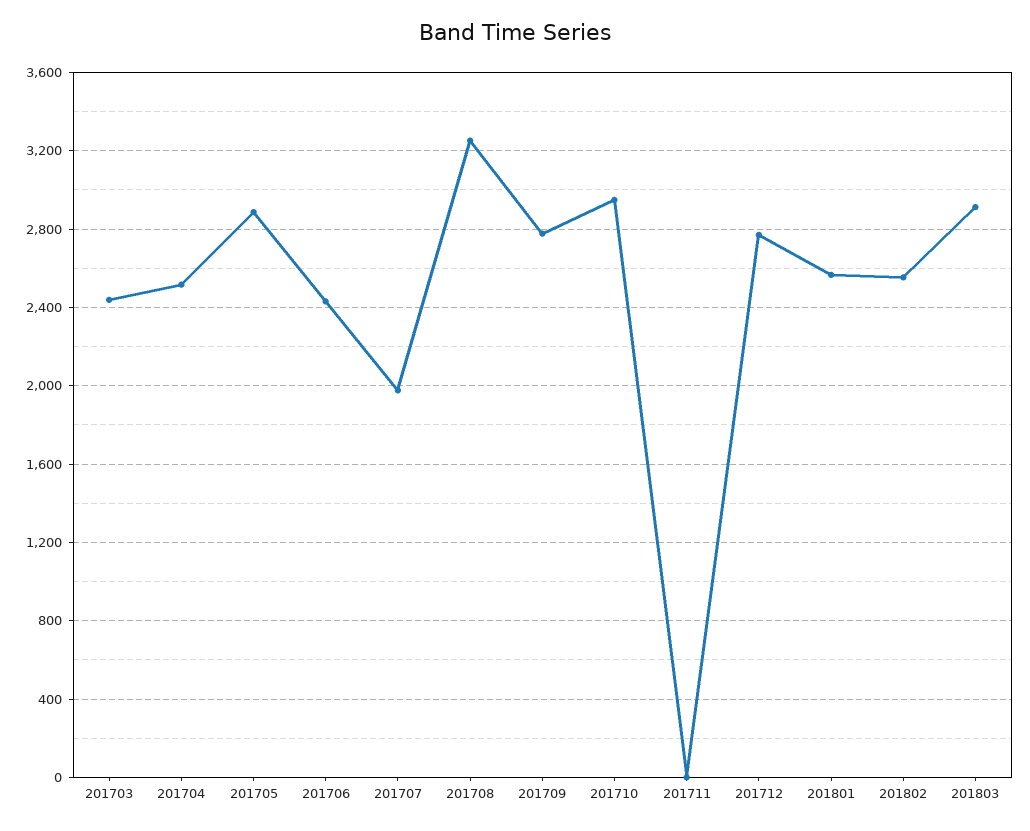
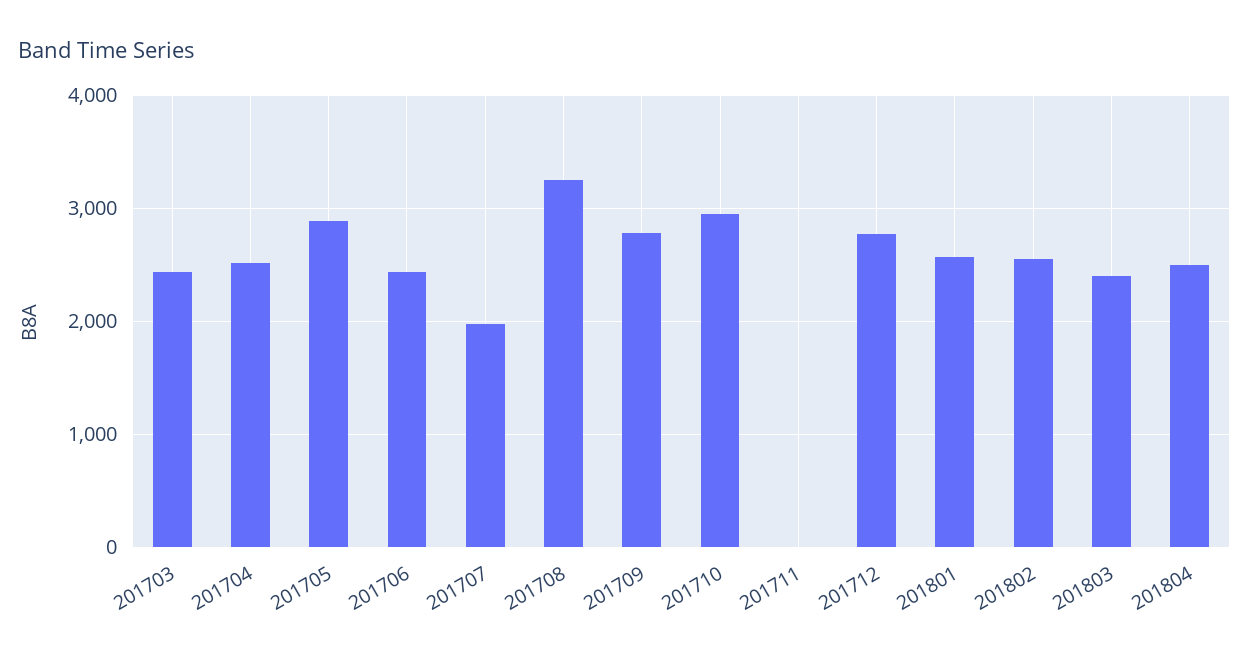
201803: 2900 -> 2400
201804: none -> 2500

